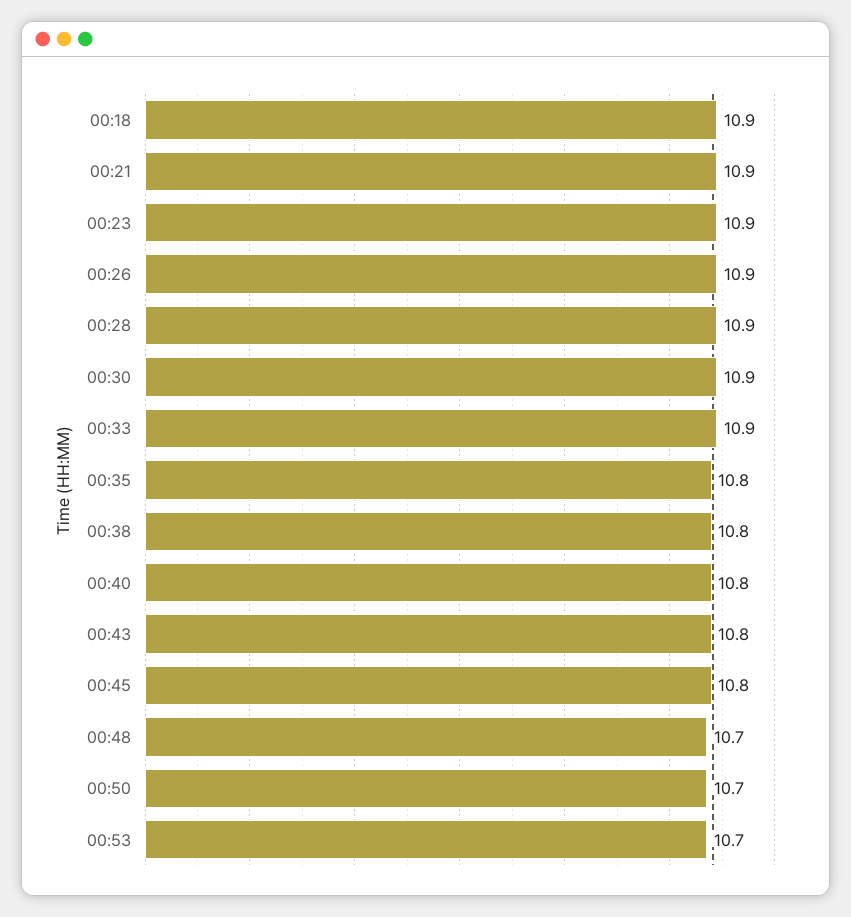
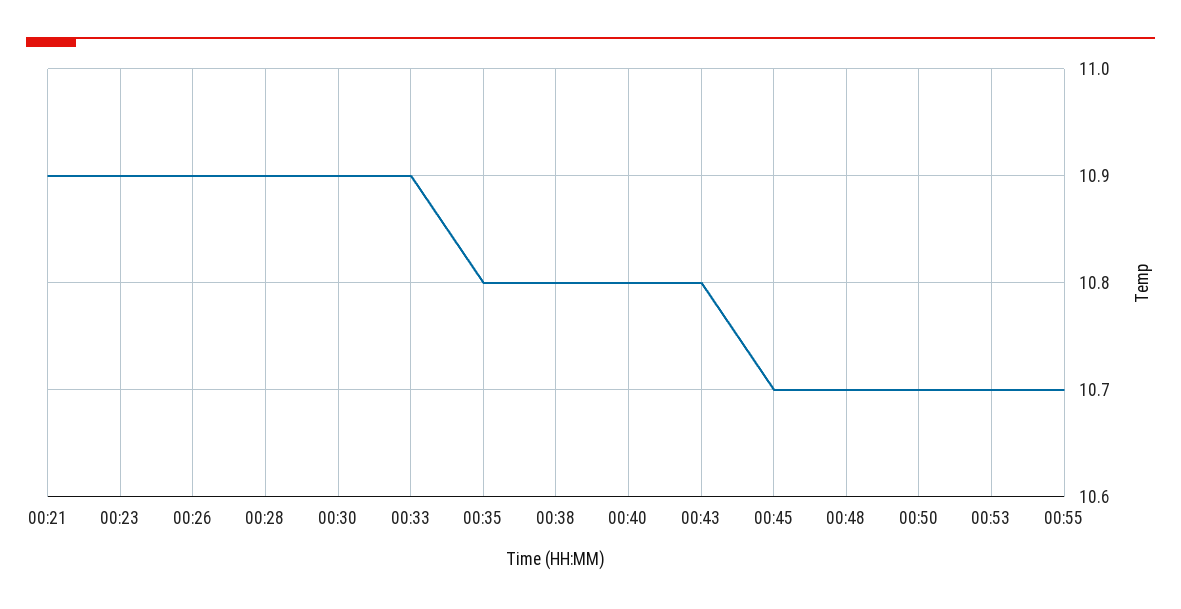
00:18: 10.9 -> none
00:45: 10.8 -> 10.7
00:55: none -> 10.7

